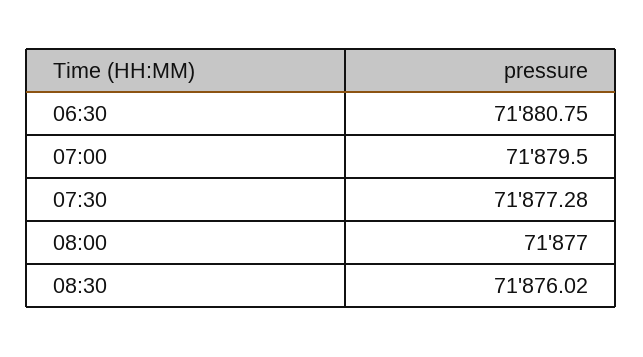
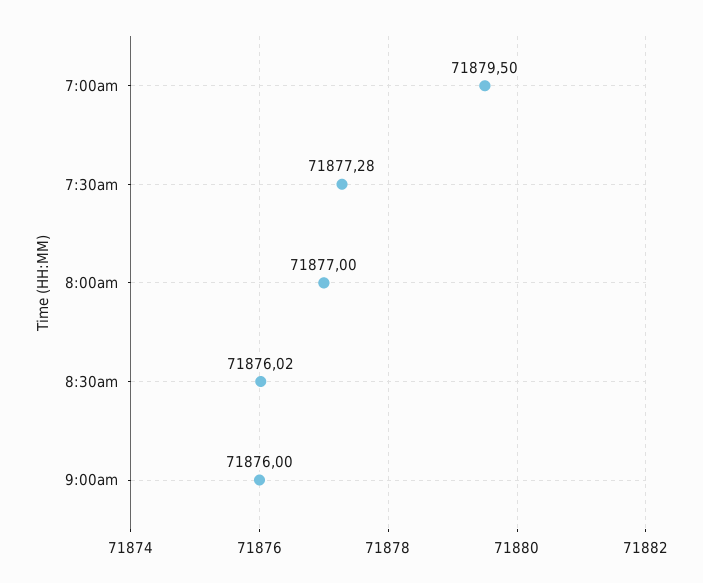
06:30: 71880.75 -> none
9:00am: none -> 71876

